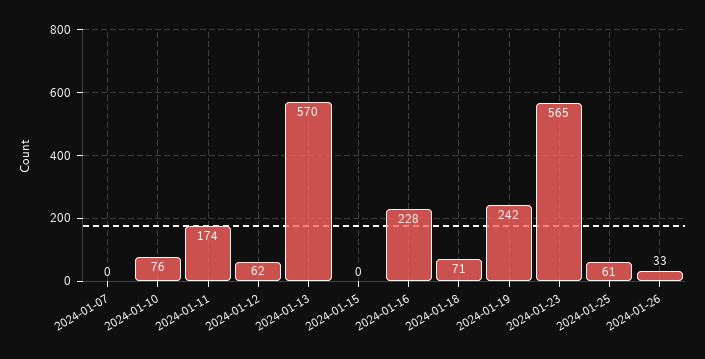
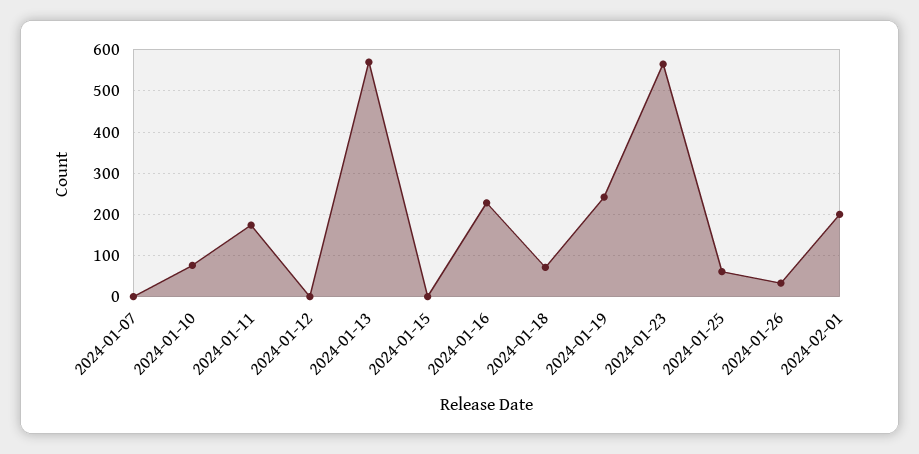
2024-01-12: 62 -> 0
2024-02-01: none -> 200

